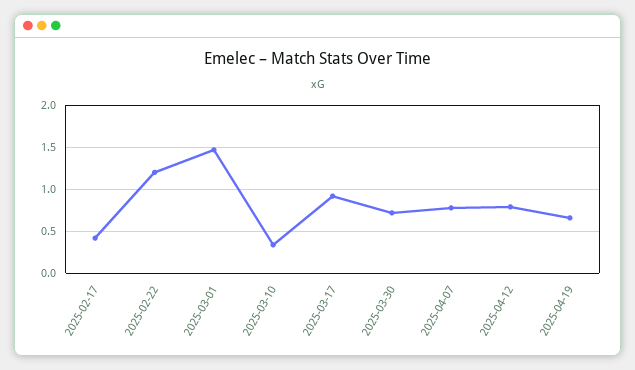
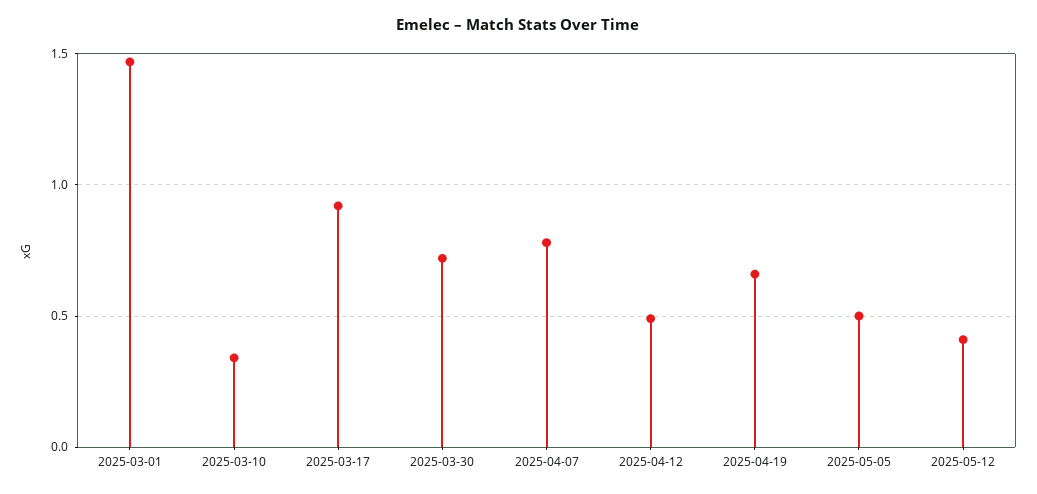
2025-02-17: 0.4 -> none
2025-02-22: 1.2 -> none
2025-04-12: 0.8 -> 0.5
2025-05-05: none -> 0.5
2025-05-12: none -> 0.4

